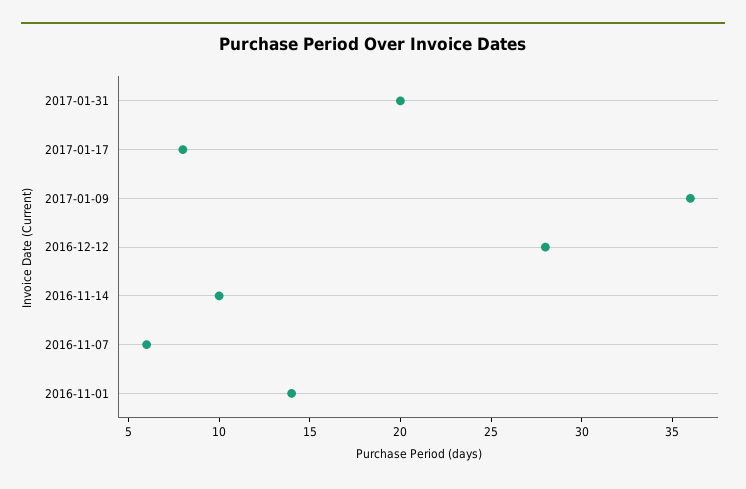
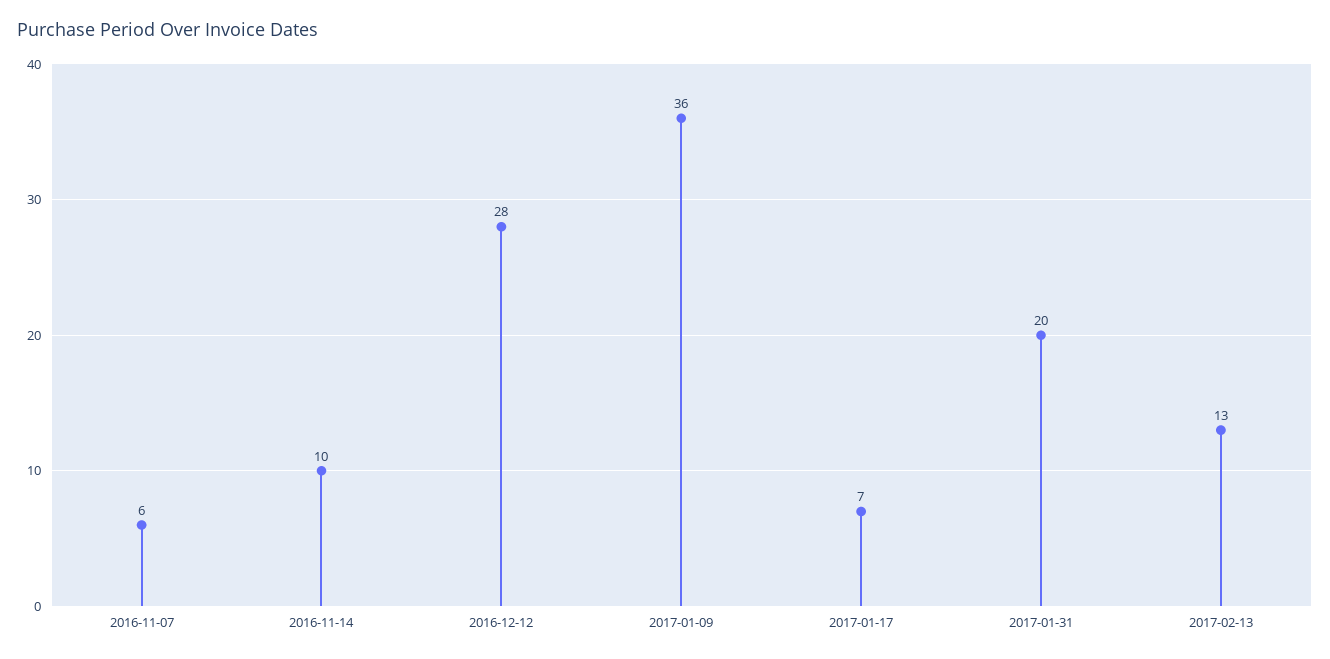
2017-01-17: 8 -> 7
2016-11-01: 14 -> none
2017-02-13: none -> 13

